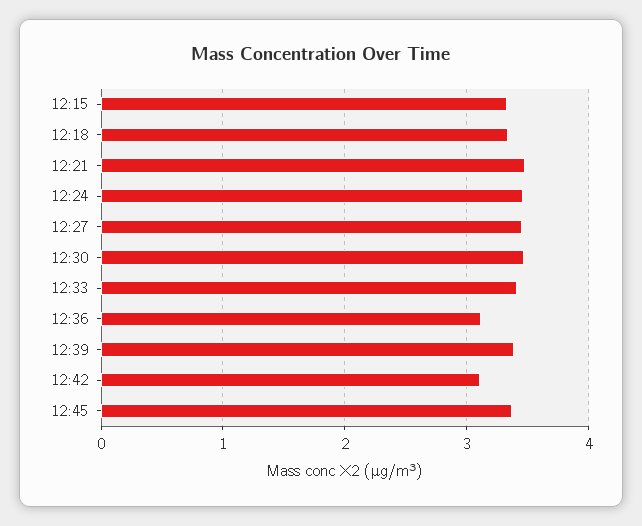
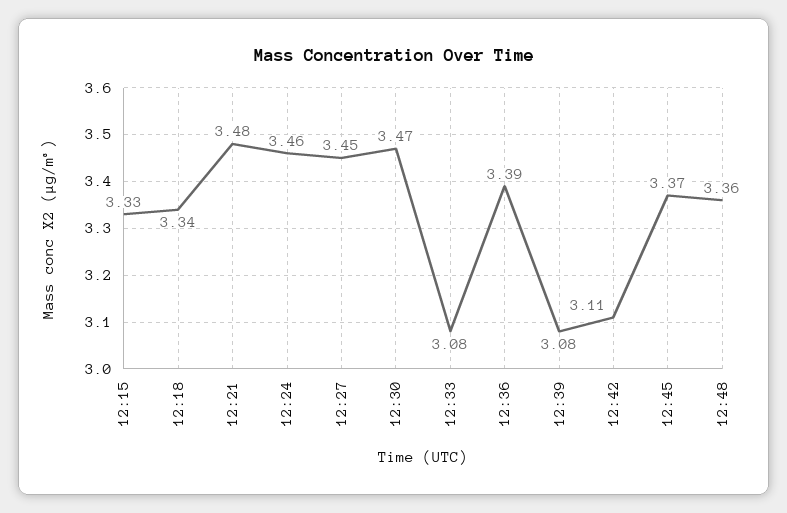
12:33: 3.4 -> 3.08
12:36: 3.1 -> 3.39
12:39: 3.4 -> 3.08
12:48: none -> 3.36

